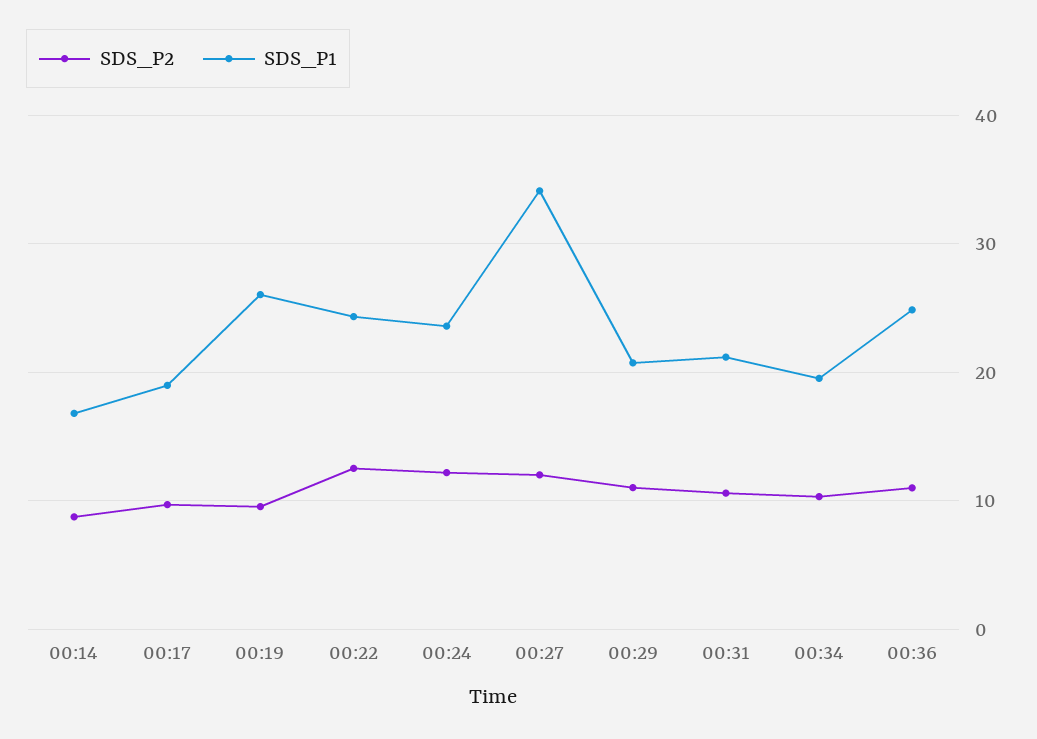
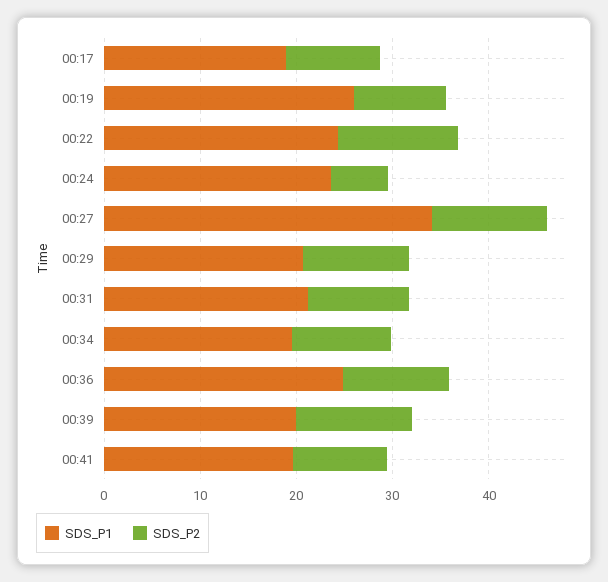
SDS_P2, 00:14: 9 -> none
SDS_P1, 00:14: 17 -> none
SDS_P2, 00:24: 12 -> 6
SDS_P1, 00:39: none -> 20
SDS_P2, 00:39: none -> 12
SDS_P1, 00:41: none -> 20
SDS_P2, 00:41: none -> 10

